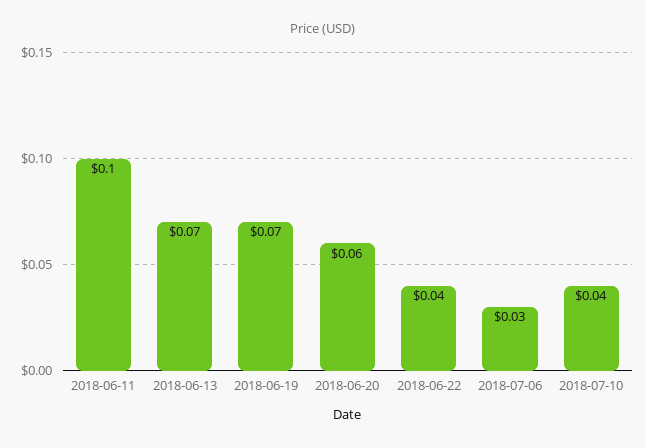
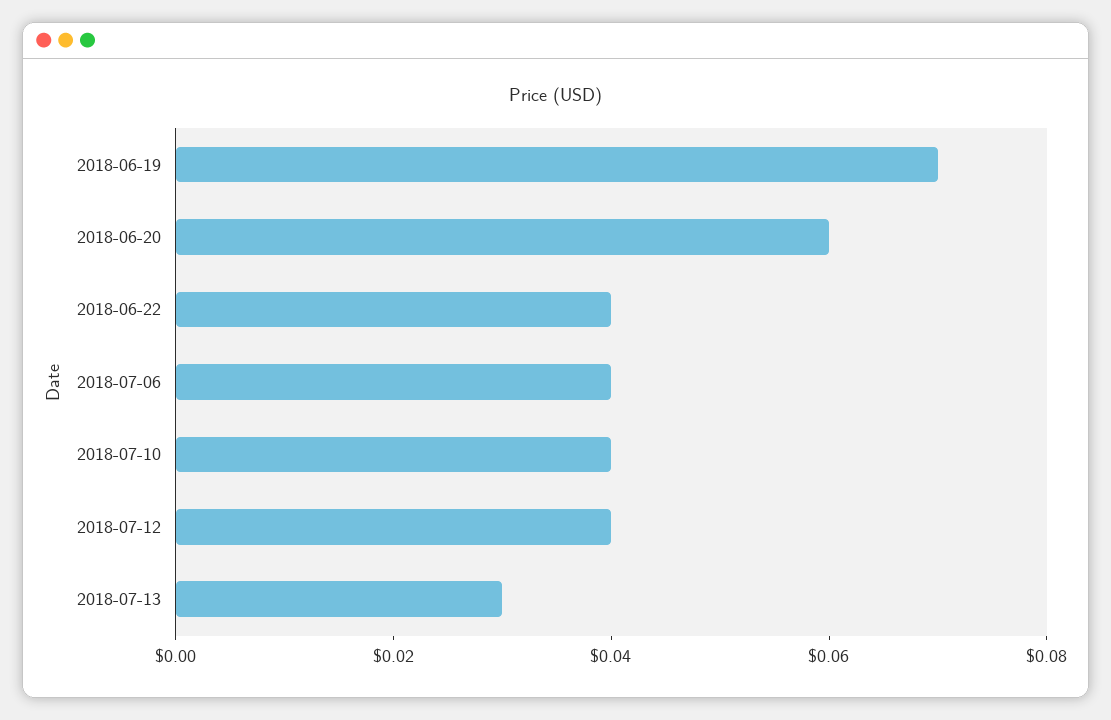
2018-06-11: 0.1 -> none
2018-06-13: 0.07 -> none
2018-07-06: 0.03 -> 0.04
2018-07-12: none -> 0.04
2018-07-13: none -> 0.03

